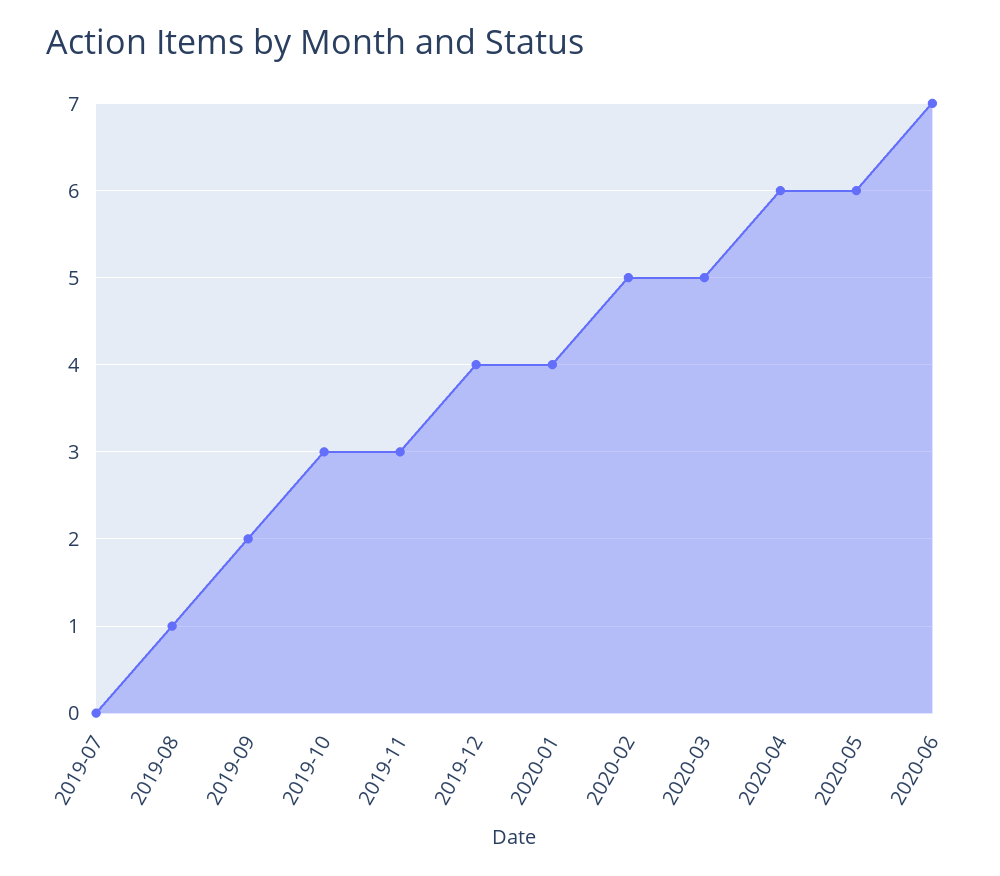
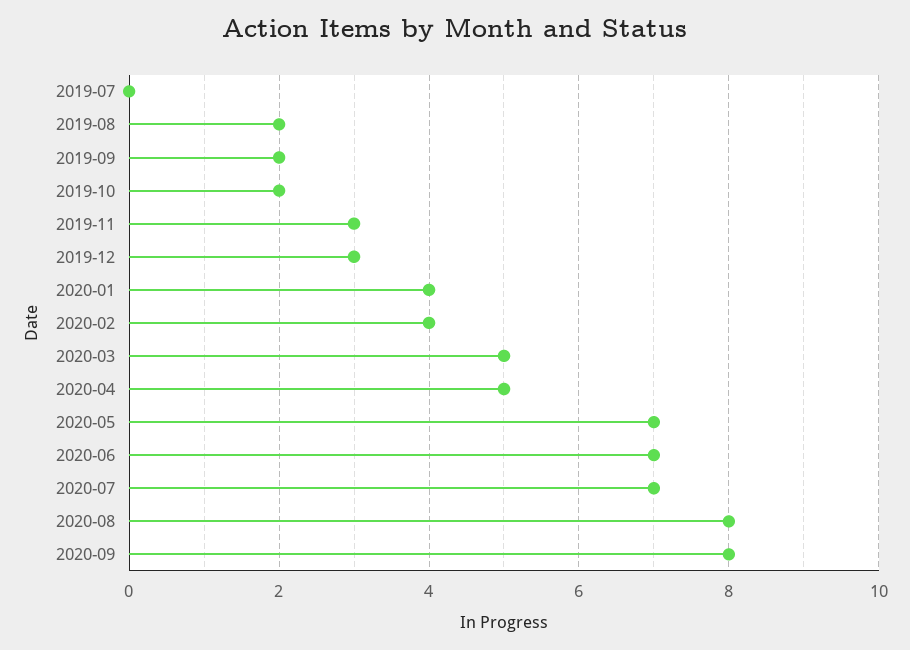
2019-08: 1 -> 2
2019-10: 3 -> 2
2019-12: 4 -> 3
2020-02: 5 -> 4
2020-04: 6 -> 5
2020-05: 6 -> 7
2020-07: none -> 7
2020-08: none -> 8
2020-09: none -> 8

